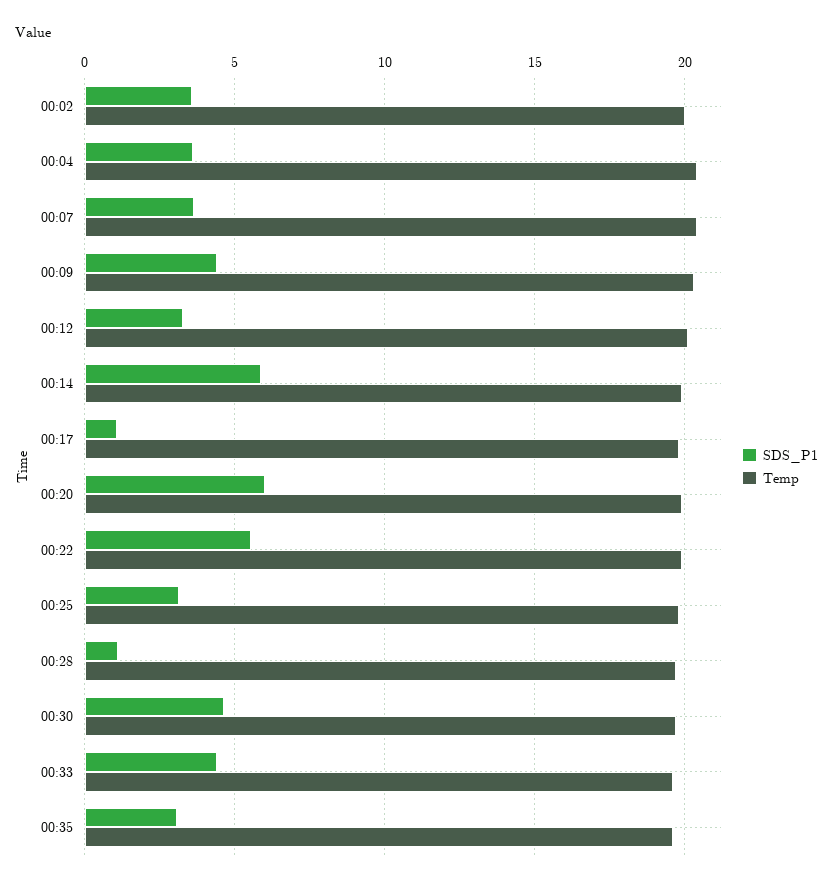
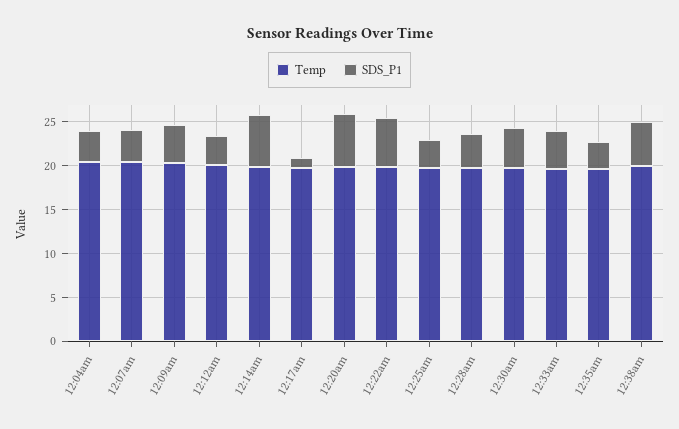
SDS_P1, 00:02: 3.5 -> none
Temp, 00:02: 20 -> none
SDS_P1, 00:28: 1 -> 4
Temp, 12:38am: none -> 20
SDS_P1, 12:38am: none -> 5

